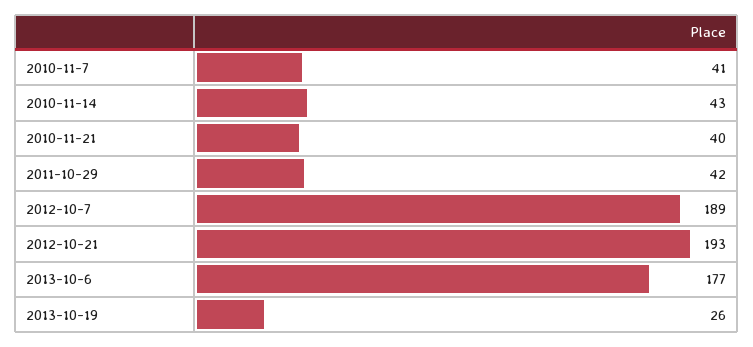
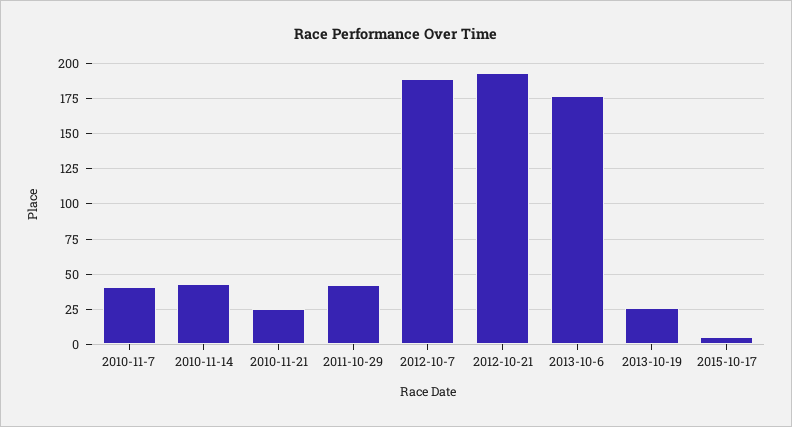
2010-11-21: 40 -> 25
2015-10-17: none -> 5

